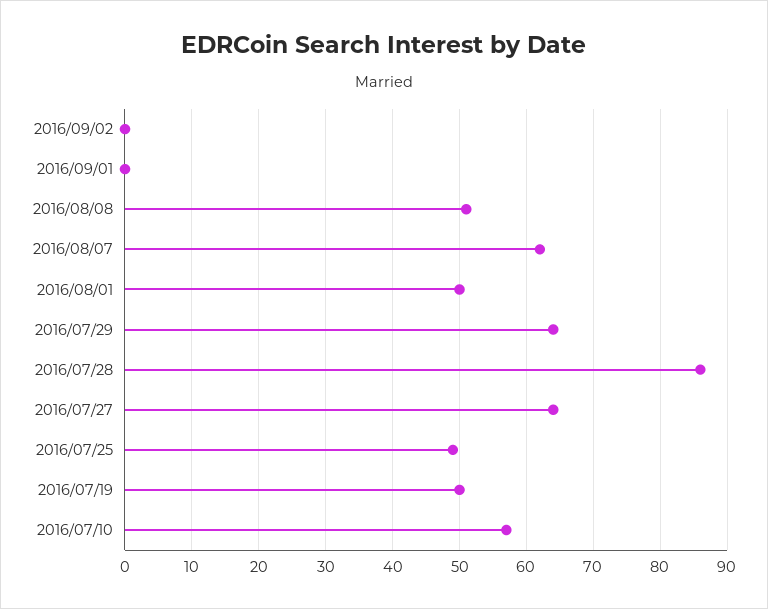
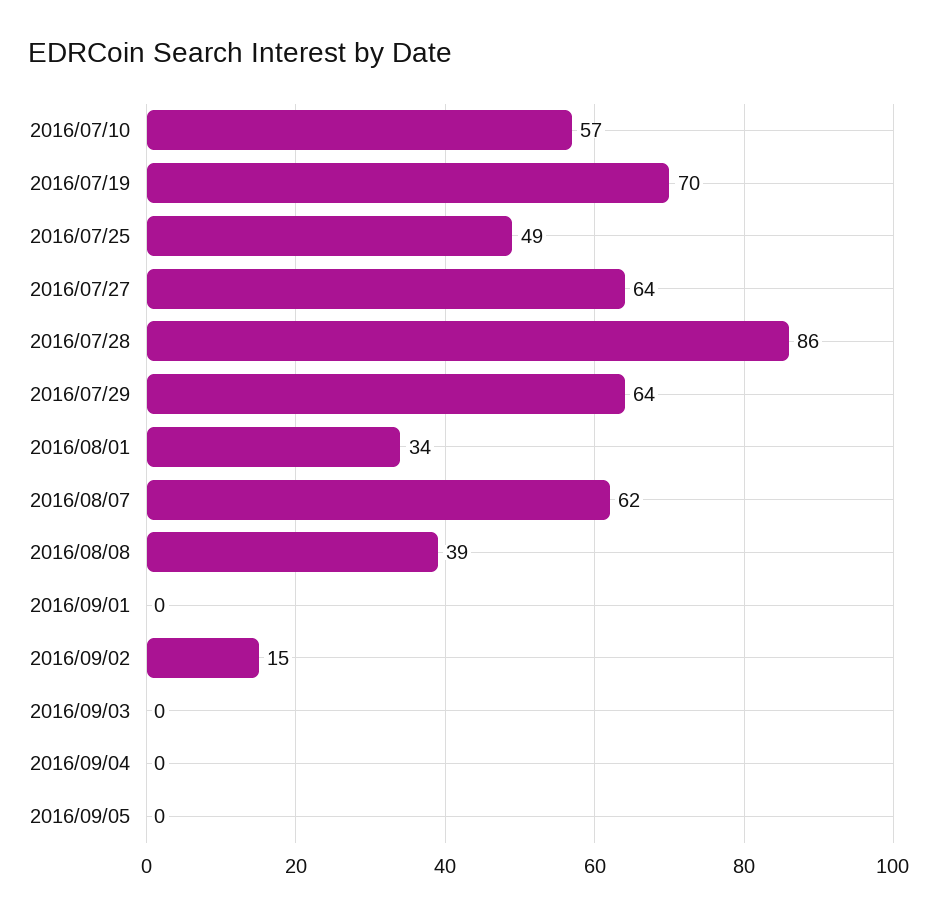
2016/09/02: 0 -> 15
2016/08/08: 51 -> 39
2016/08/01: 50 -> 34
2016/07/19: 50 -> 70
2016/09/03: none -> 0
2016/09/04: none -> 0
2016/09/05: none -> 0

